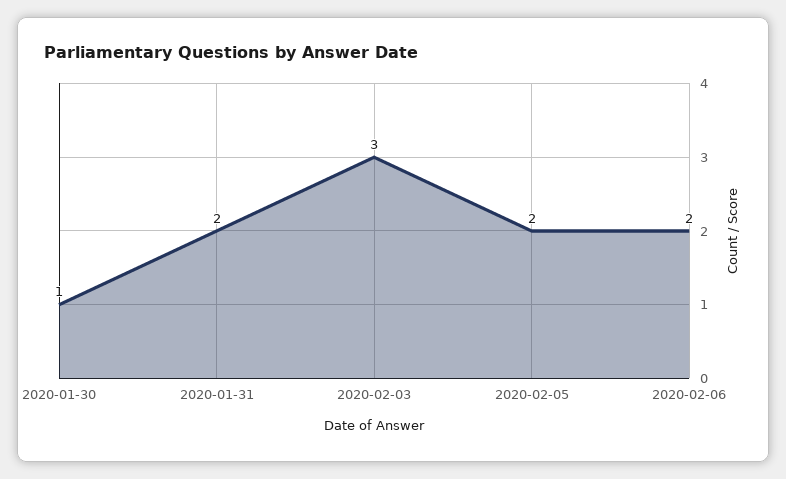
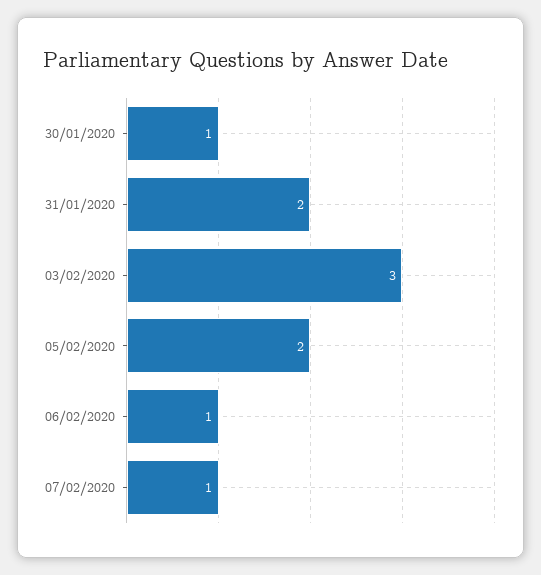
2020-02-06: 2 -> 1
07/02/2020: none -> 1

